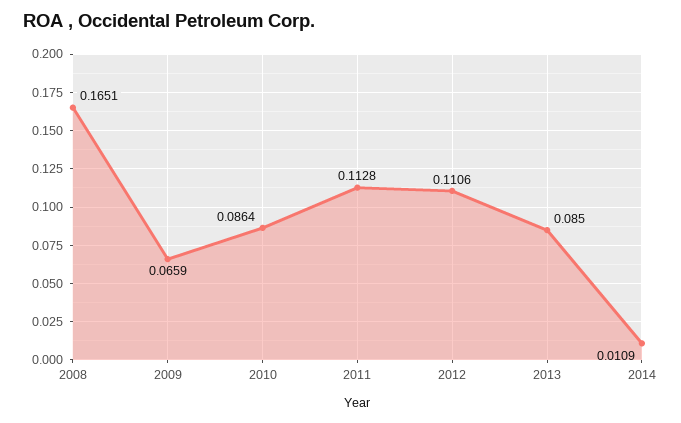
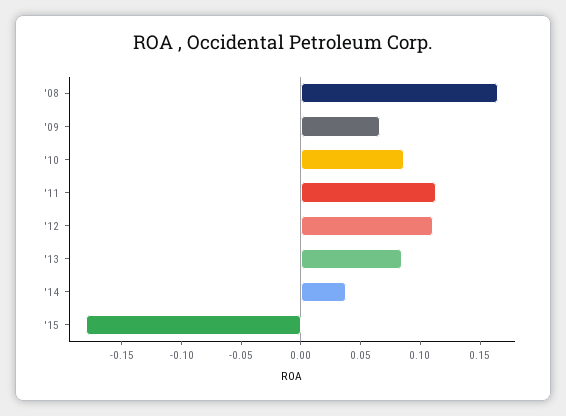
2014: 0.0109 -> 0.04
'15: none -> -0.18

